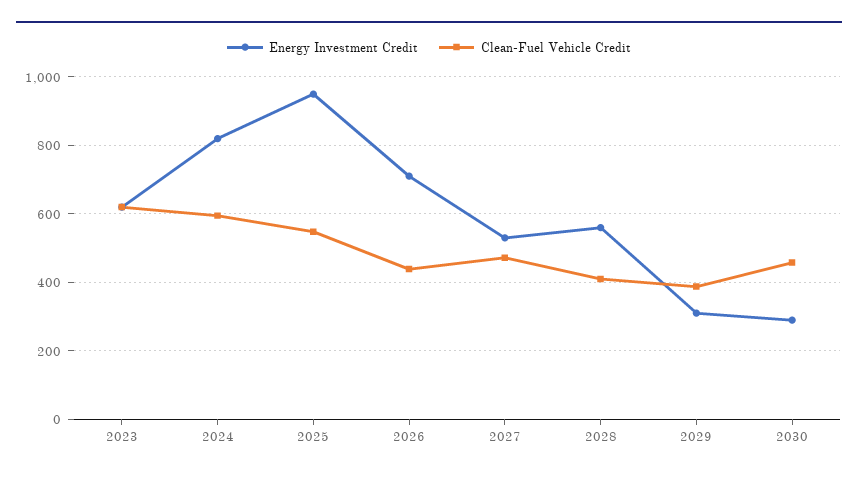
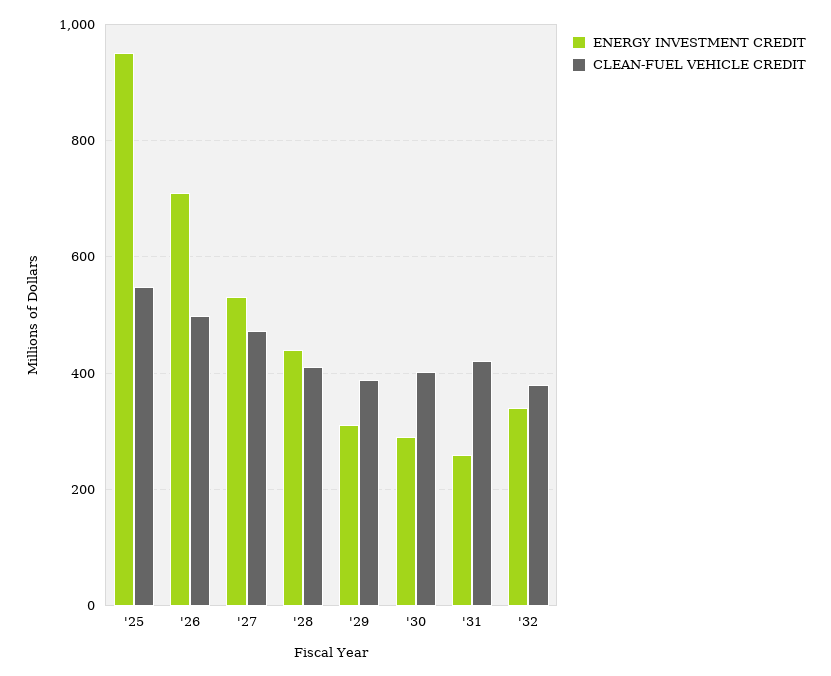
Energy Investment Credit, 2023: 620 -> none
Clean-Fuel Vehicle Credit, 2023: 620 -> none
Energy Investment Credit, 2024: 820 -> none
Clean-Fuel Vehicle Credit, 2024: 600 -> none
Clean-Fuel Vehicle Credit, 2026: 440 -> 500
Energy Investment Credit, 2028: 560 -> 440
Clean-Fuel Vehicle Credit, 2030: 460 -> 400
Energy Investment Credit, '31: none -> 260
Clean-Fuel Vehicle Credit, '31: none -> 420
Energy Investment Credit, '32: none -> 340
Clean-Fuel Vehicle Credit, '32: none -> 380

